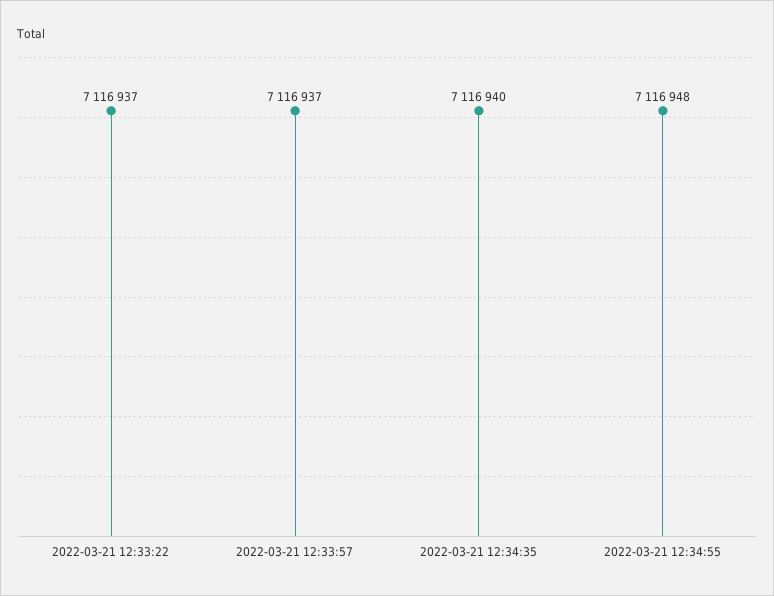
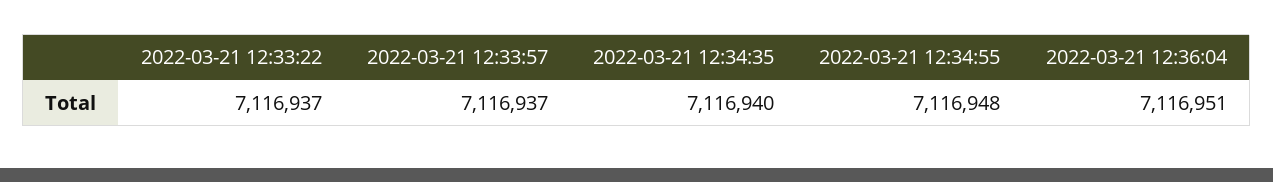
2022-03-21 12:36:04: none -> 7116951

